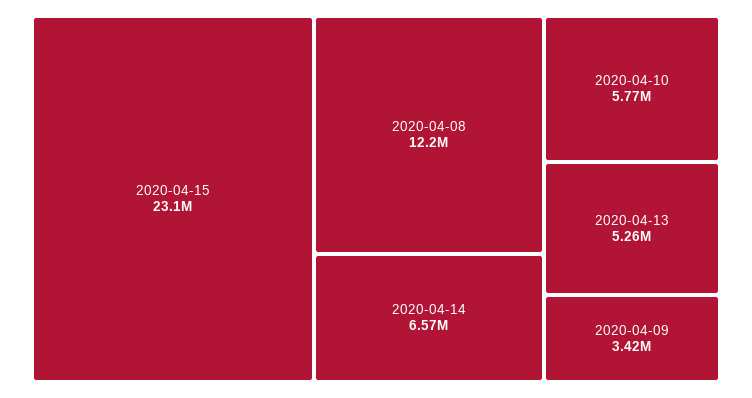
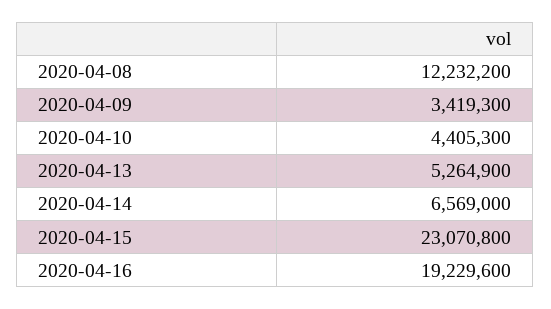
2020-04-10: 5770000 -> 4405300
2020-04-16: none -> 19229600

